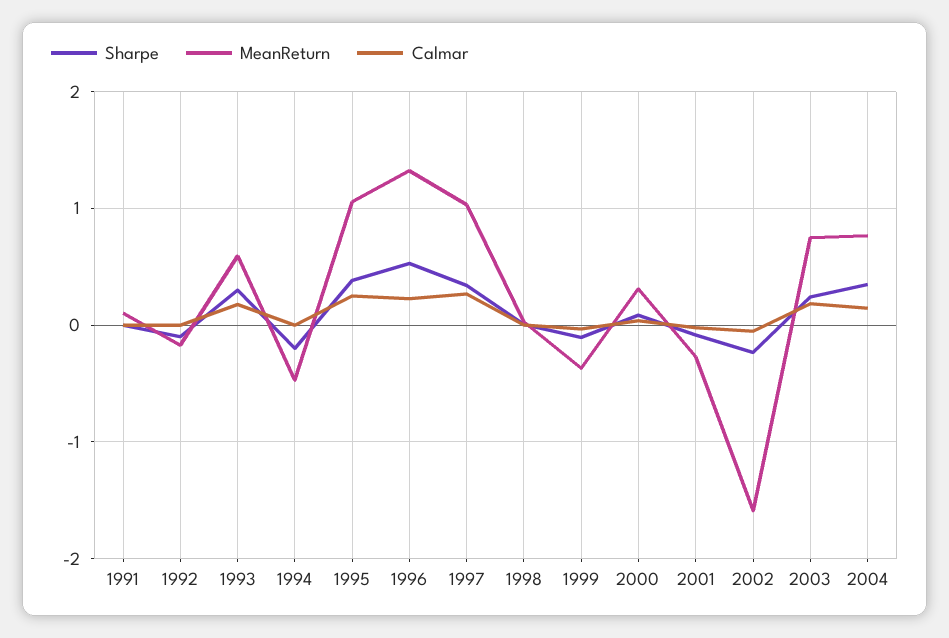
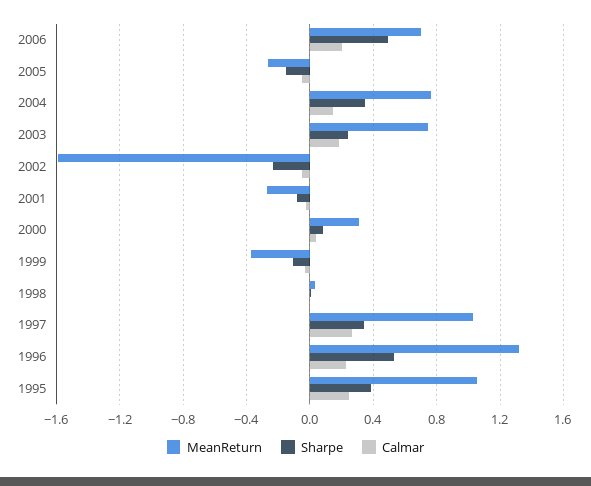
Sharpe, 1991: 0 -> none
MeanReturn, 1991: 0.1 -> none
Calmar, 1991: 0 -> none
Sharpe, 1992: -0.1 -> none
MeanReturn, 1992: -0.2 -> none
Calmar, 1992: 0 -> none
Sharpe, 1993: 0.3 -> none
MeanReturn, 1993: 0.6 -> none
Calmar, 1993: 0.2 -> none
Sharpe, 1994: -0.2 -> none
MeanReturn, 1994: -0.5 -> none
Calmar, 1994: 0 -> none
MeanReturn, 2006: none -> 0.7
Sharpe, 2006: none -> 0.5
Calmar, 2006: none -> 0.2
MeanReturn, 2005: none -> -0.25
Sharpe, 2005: none -> -0.15
Calmar, 2005: none -> -0.05

